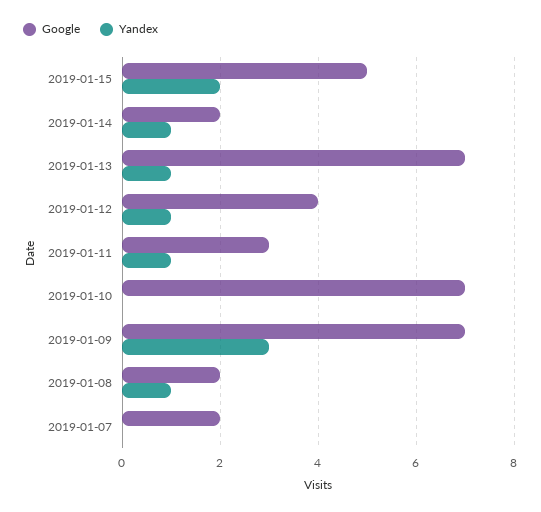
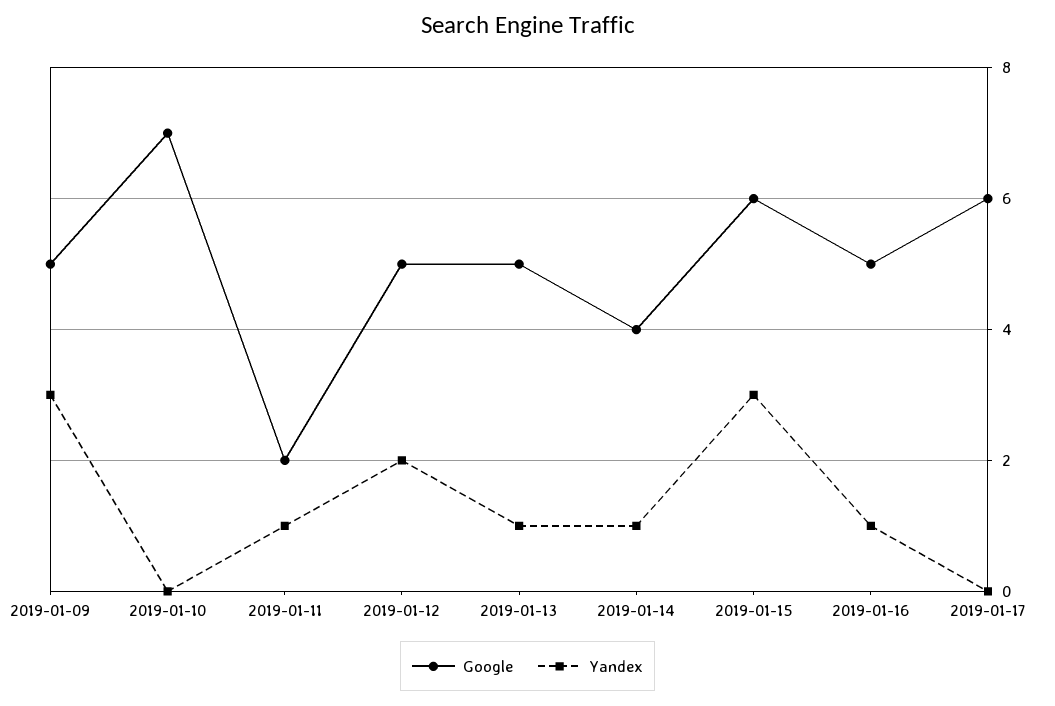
Google, 2019-01-15: 5 -> 6
Yandex, 2019-01-15: 2 -> 3
Google, 2019-01-14: 2 -> 4
Google, 2019-01-13: 7 -> 5
Google, 2019-01-12: 4 -> 5
Yandex, 2019-01-12: 1 -> 2
Google, 2019-01-11: 3 -> 2
Google, 2019-01-09: 7 -> 5
Google, 2019-01-08: 2 -> none
Yandex, 2019-01-08: 1 -> none
Google, 2019-01-07: 2 -> none
Yandex, 2019-01-07: 0 -> none
Google, 2019-01-16: none -> 5
Yandex, 2019-01-16: none -> 1
Google, 2019-01-17: none -> 6
Yandex, 2019-01-17: none -> 0

